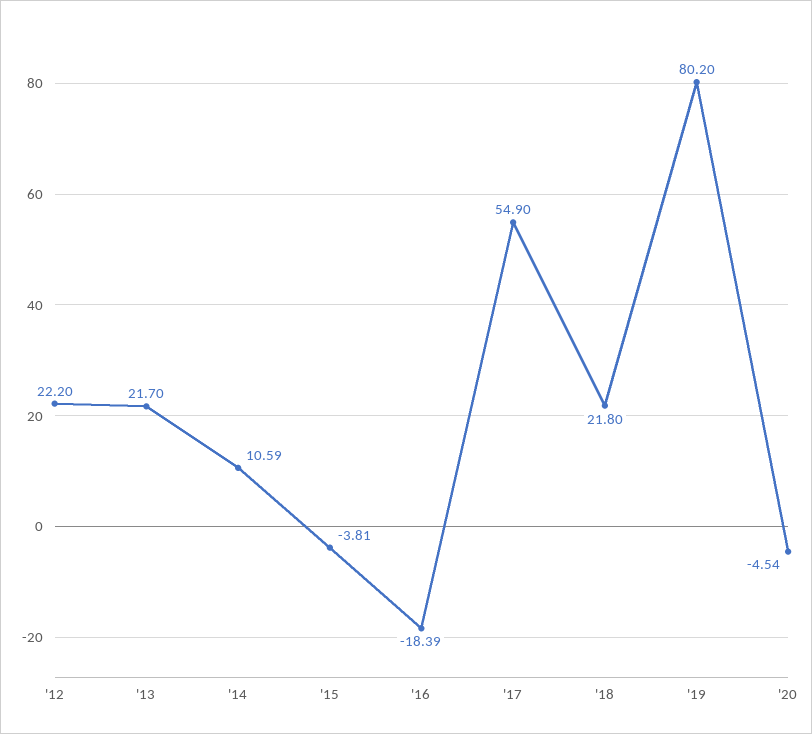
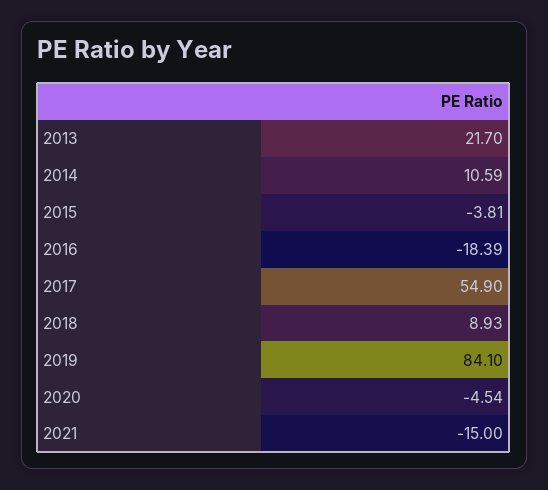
'12: 22.2 -> none
'18: 21.8 -> 8.93
'19: 80.2 -> 84.1
2021: none -> -15

